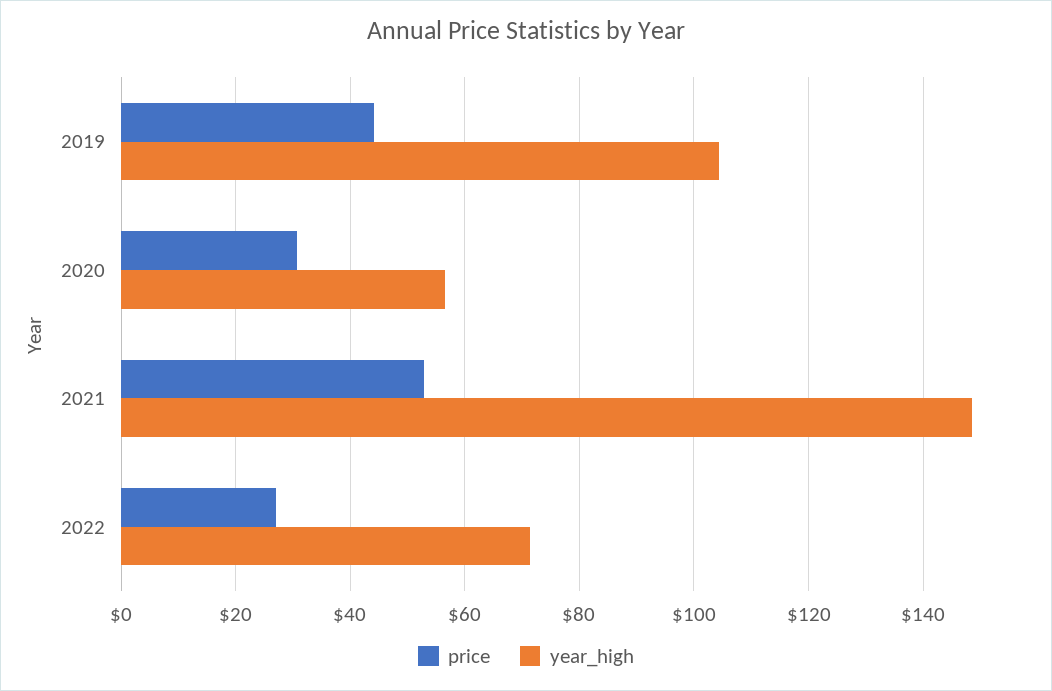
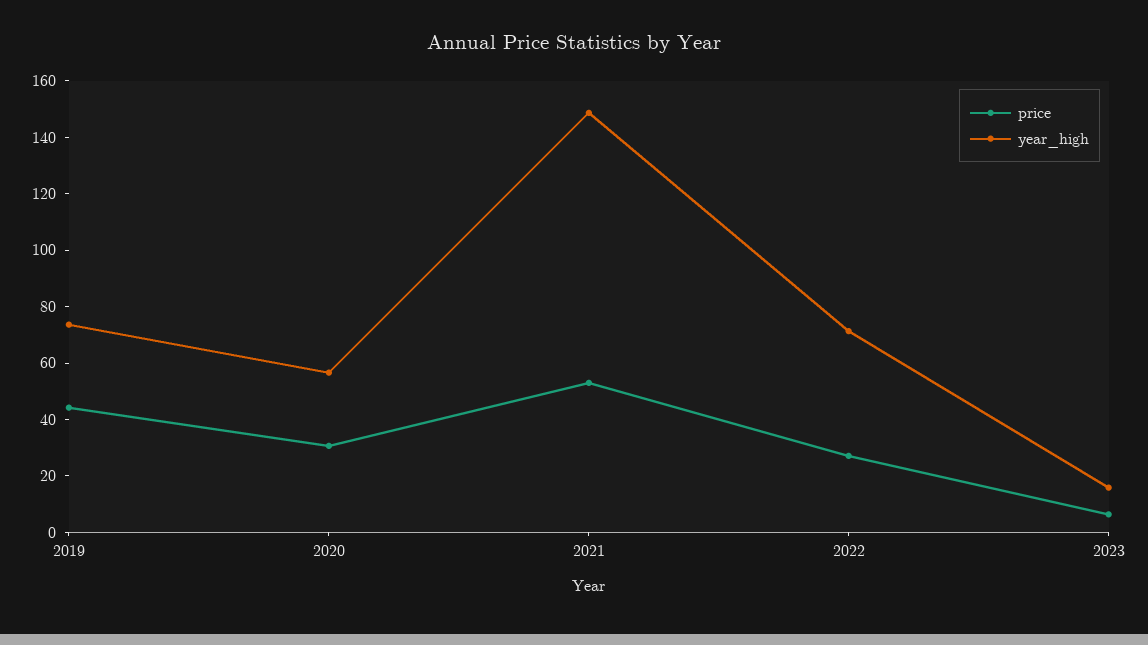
year_high, 2019: 104 -> 75
price, 2023: none -> 5
year_high, 2023: none -> 15

